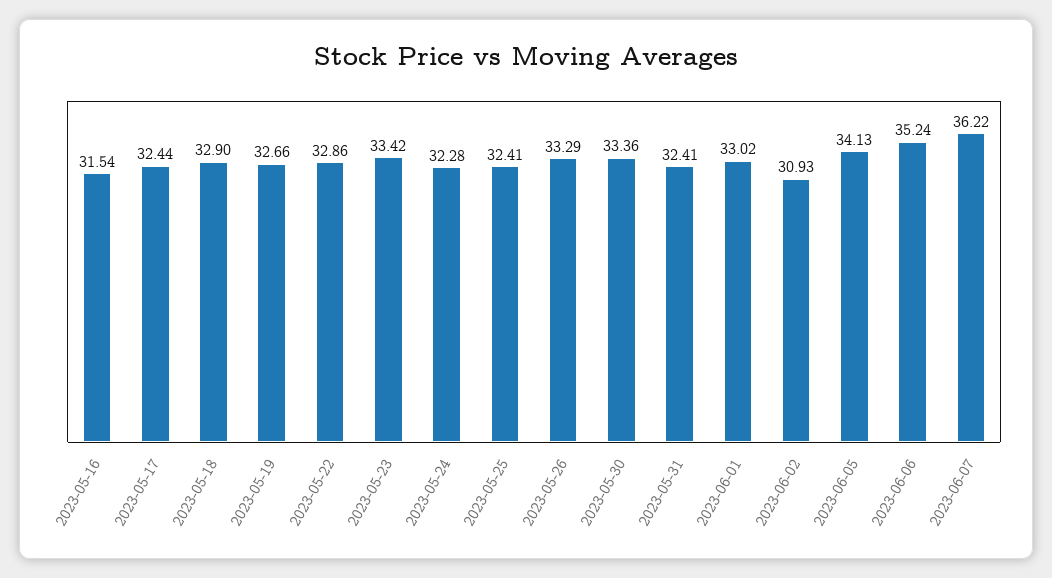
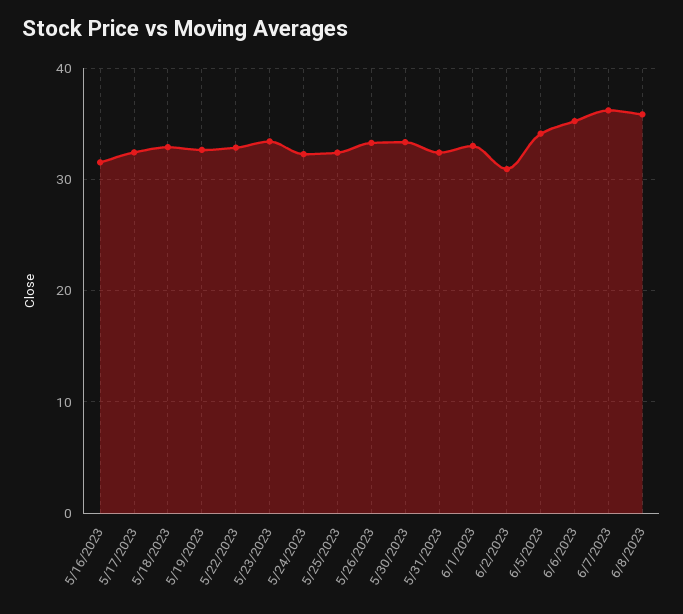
6/8/2023: none -> 36

